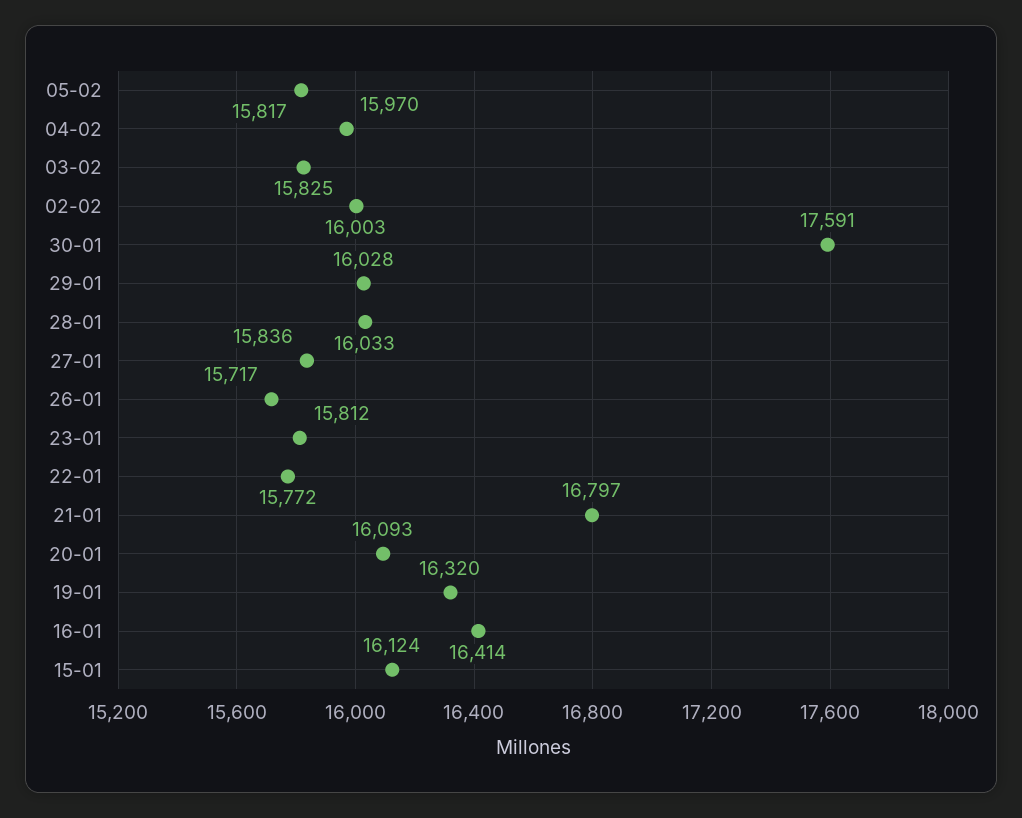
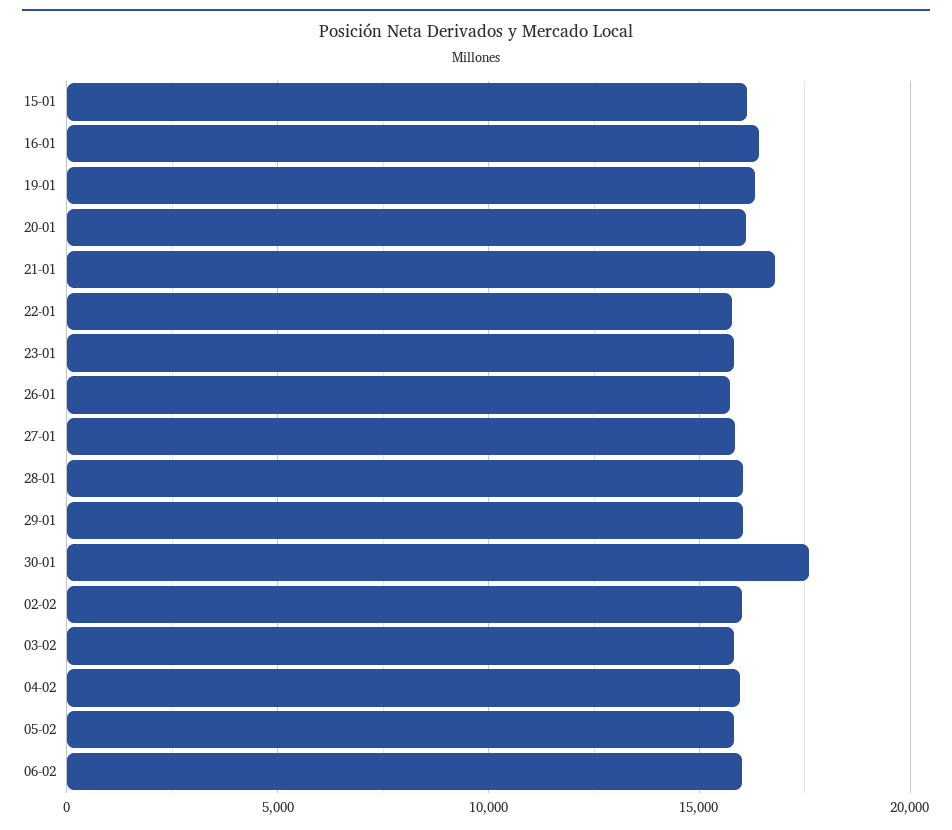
06-02: none -> 16000

